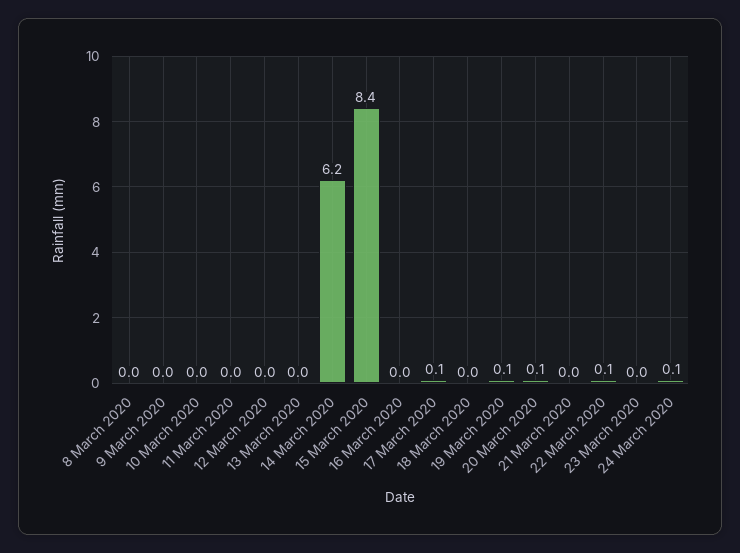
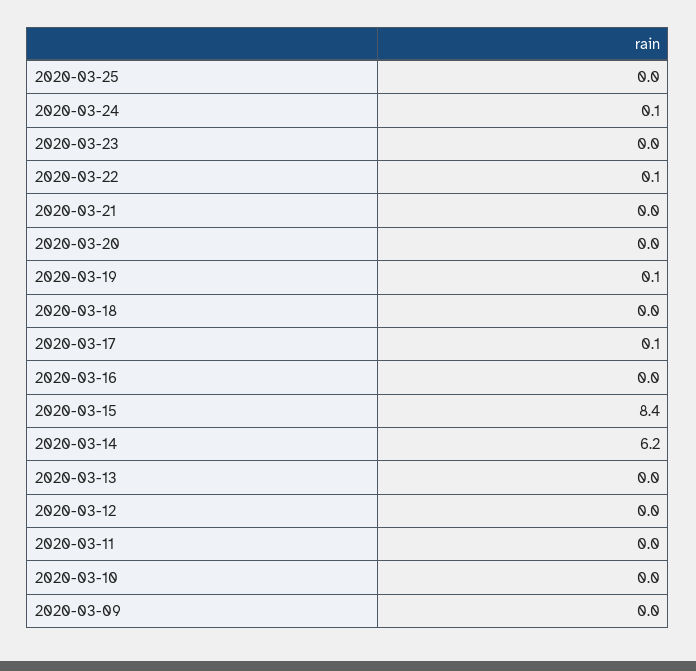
8 March 2020: 0 -> none
20 March 2020: 0.1 -> 0
2020-03-25: none -> 0

